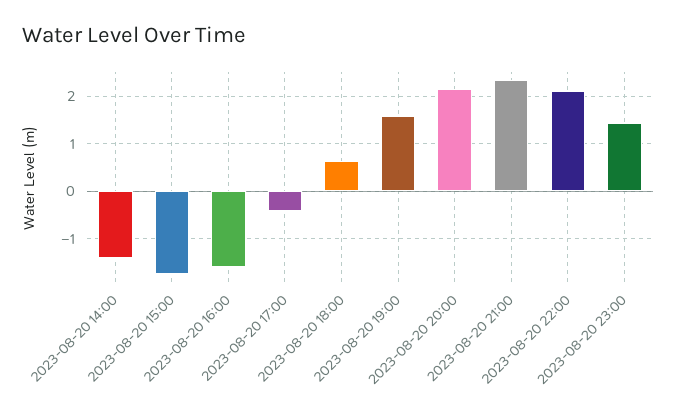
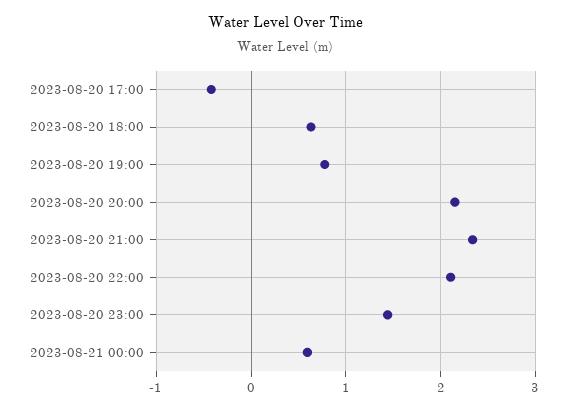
2023-08-20 14:00: -1.4 -> none
2023-08-20 15:00: -1.8 -> none
2023-08-20 16:00: -1.6 -> none
2023-08-20 19:00: 1.6 -> 0.8
2023-08-21 00:00: none -> 0.6

